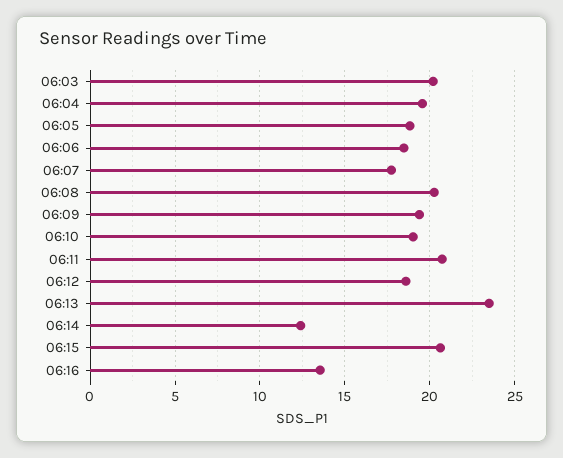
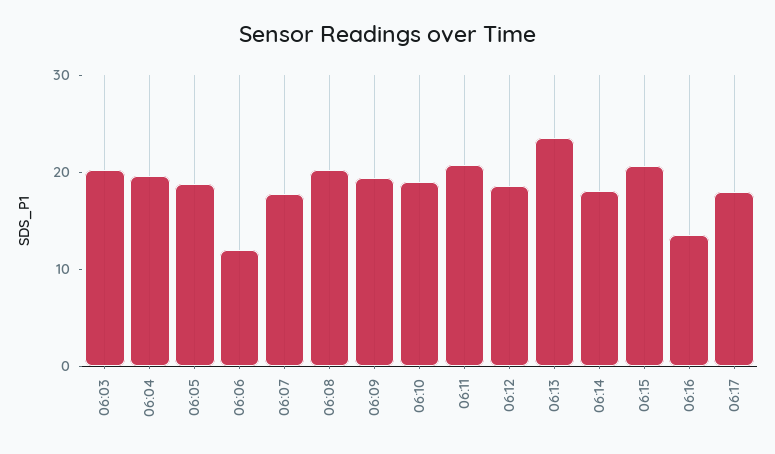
06:06: 18.5 -> 12
06:14: 12.5 -> 18
06:17: none -> 18

